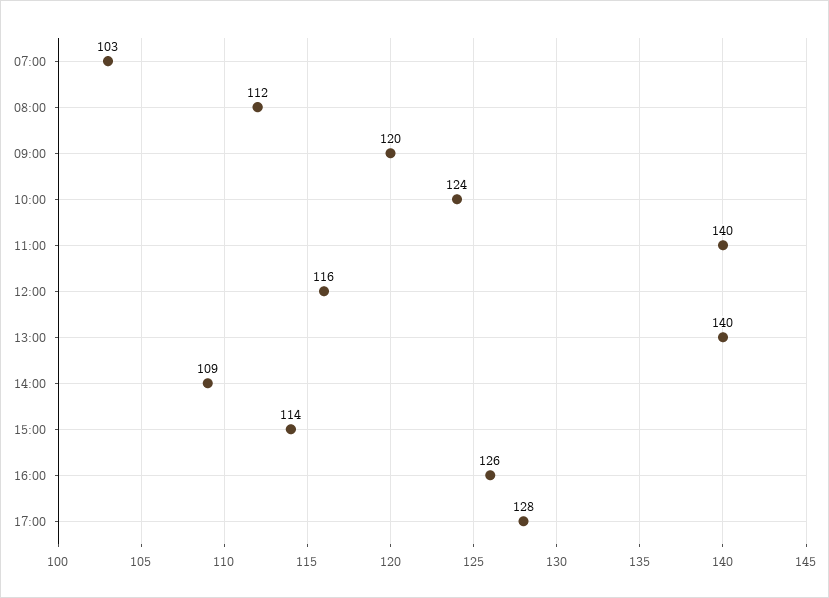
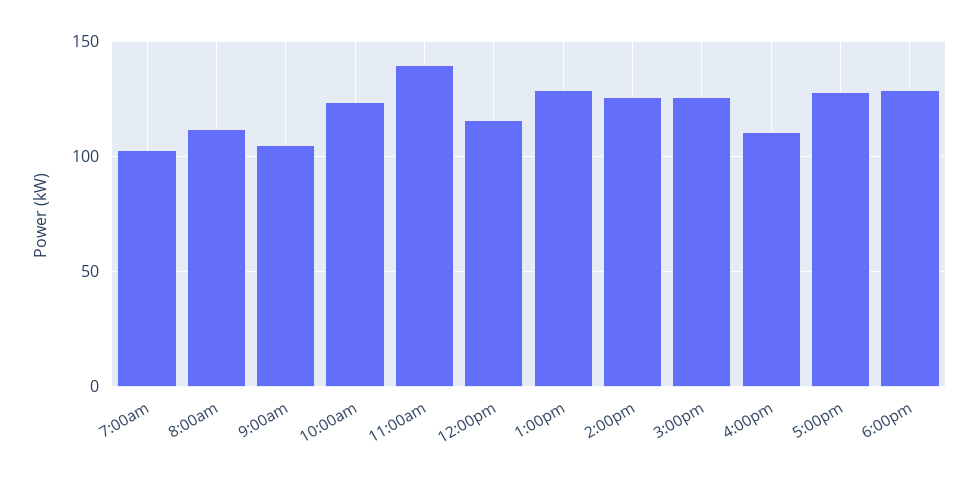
09:00: 120 -> 105
13:00: 140 -> 130
14:00: 109 -> 125
15:00: 114 -> 125
16:00: 126 -> 110
6:00pm: none -> 130

